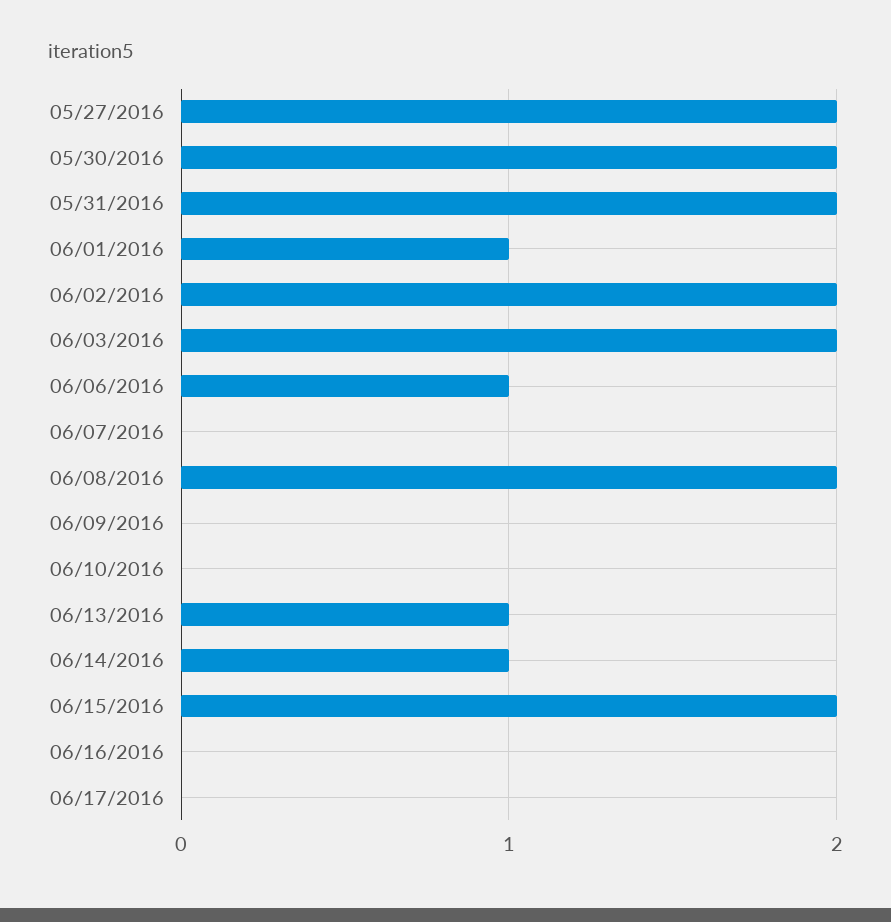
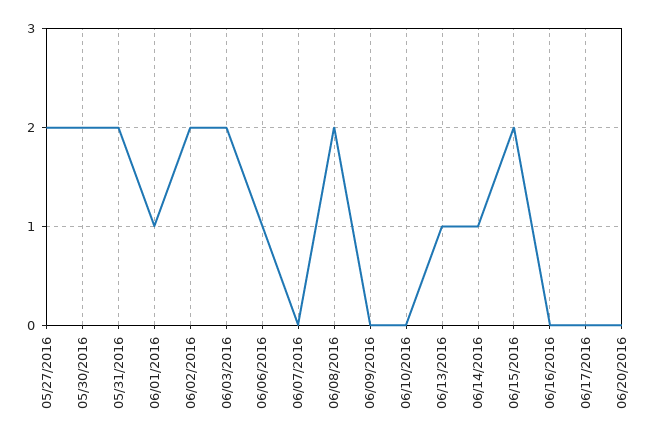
06/20/2016: none -> 0

